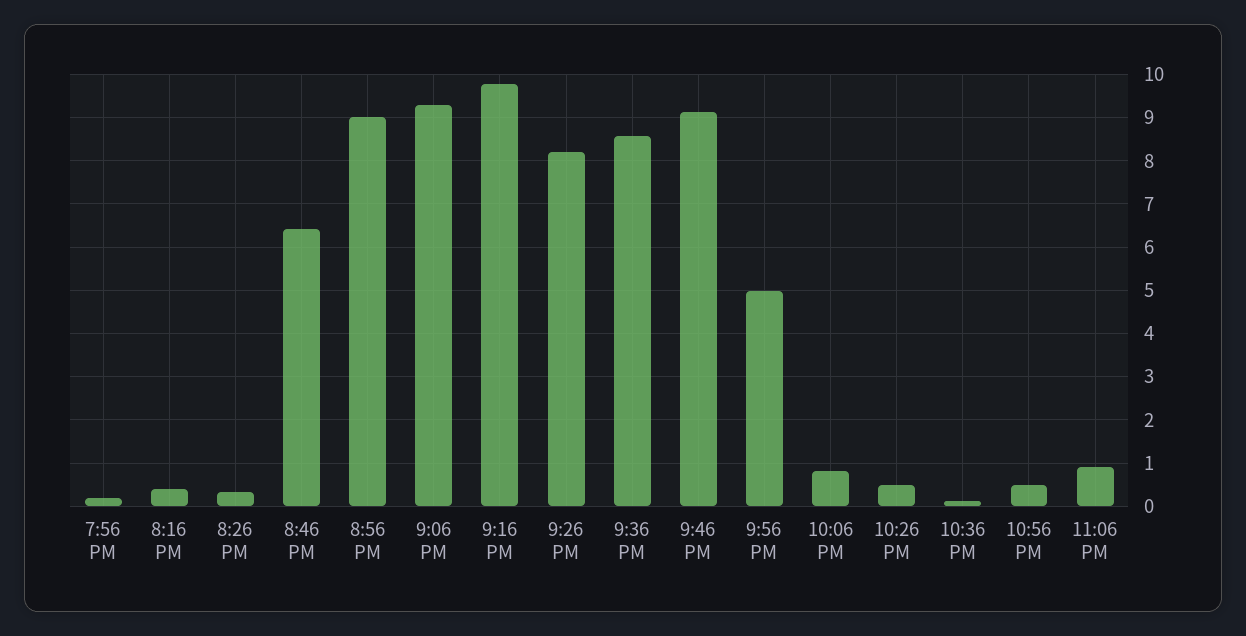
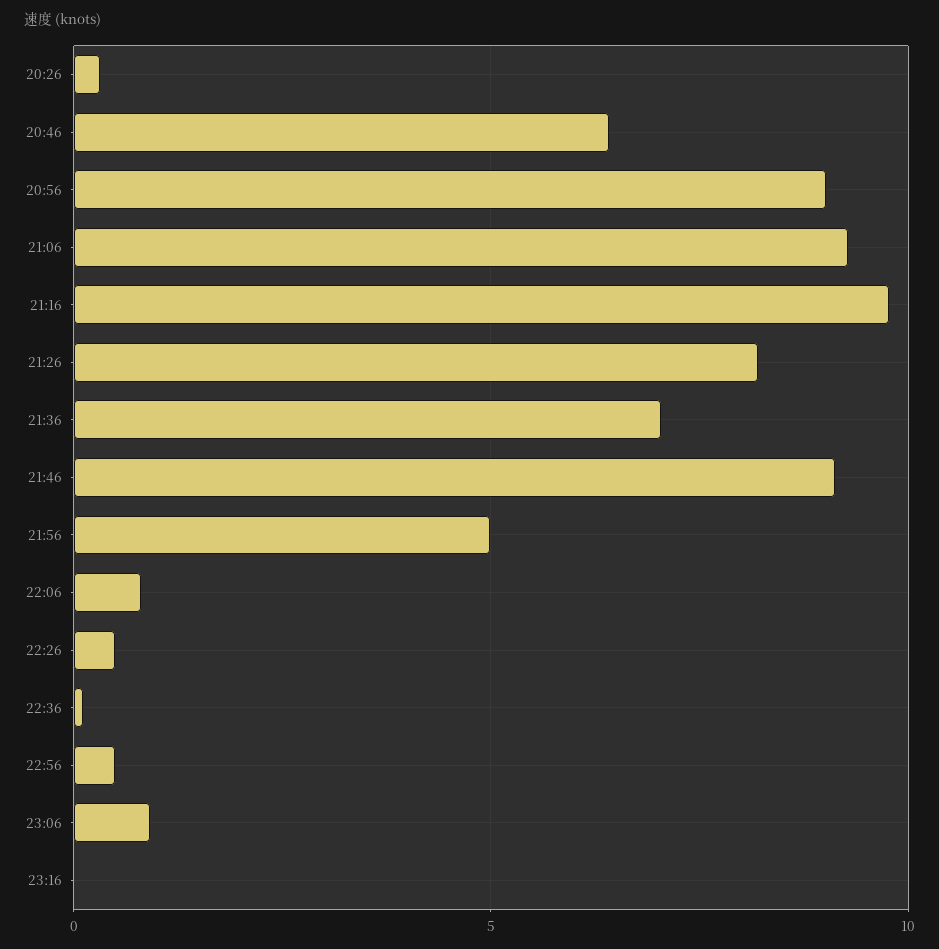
7:56 PM: 0.2 -> none
8:16 PM: 0.4 -> none
9:36 PM: 8.6 -> 7
23:16: none -> 0

